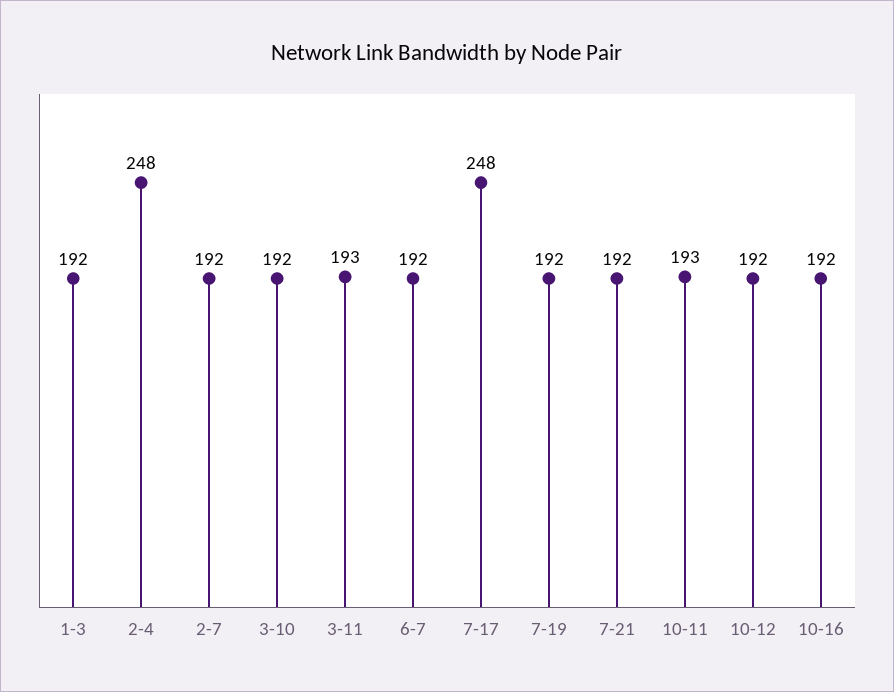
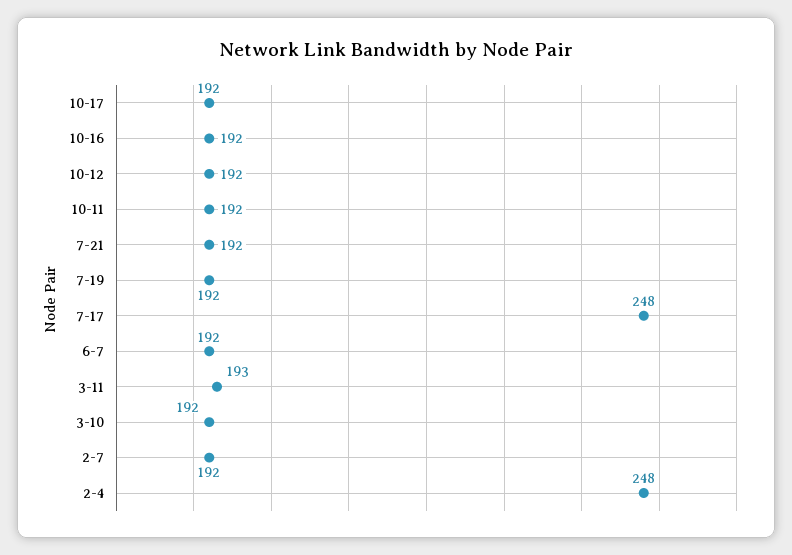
1-3: 192 -> none
10-11: 193 -> 192
10-17: none -> 192

